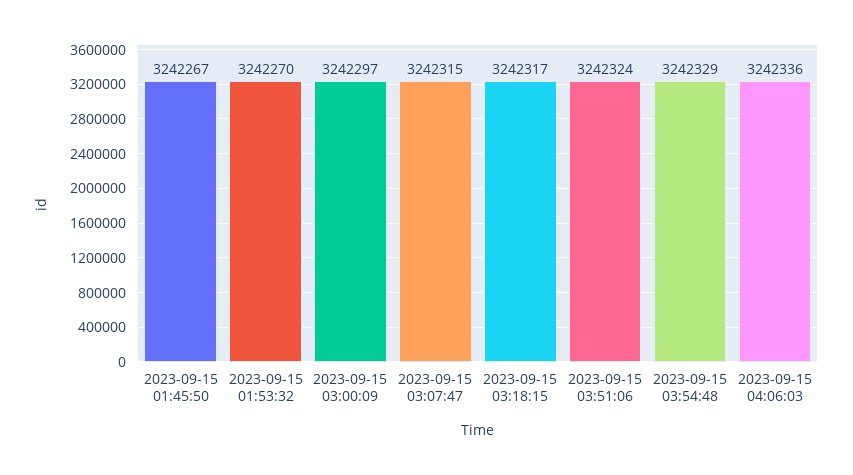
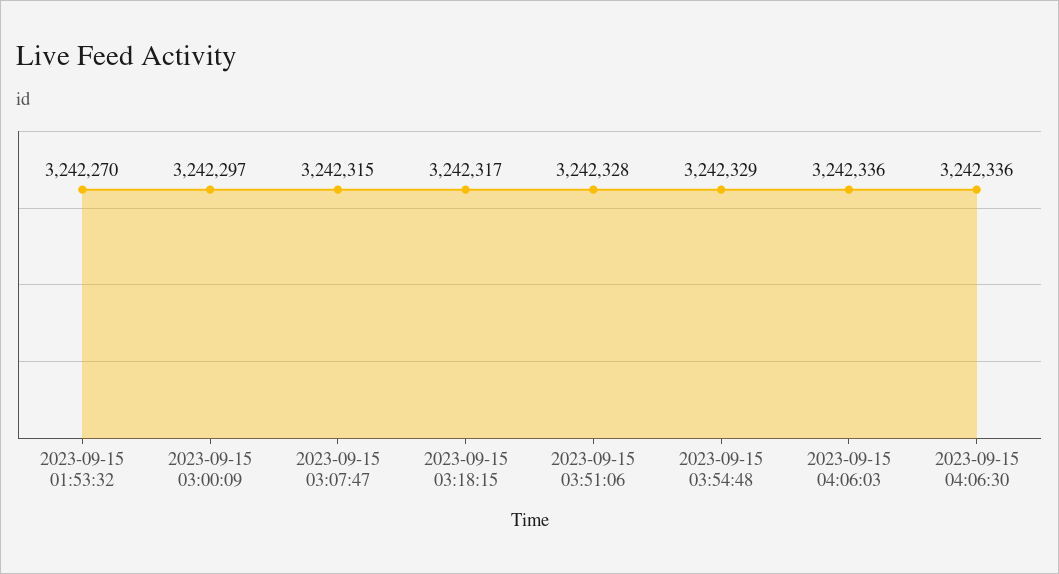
2023-09-15 01:45:50: 3242267 -> none
2023-09-15 03:51:06: 3242324 -> 3242328
2023-09-15 04:06:30: none -> 3242336

